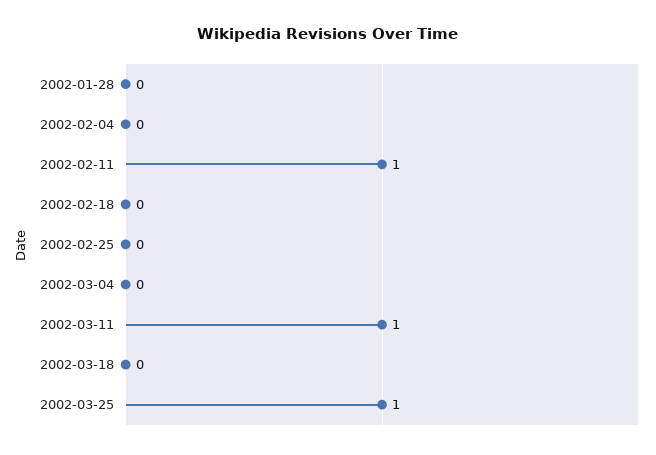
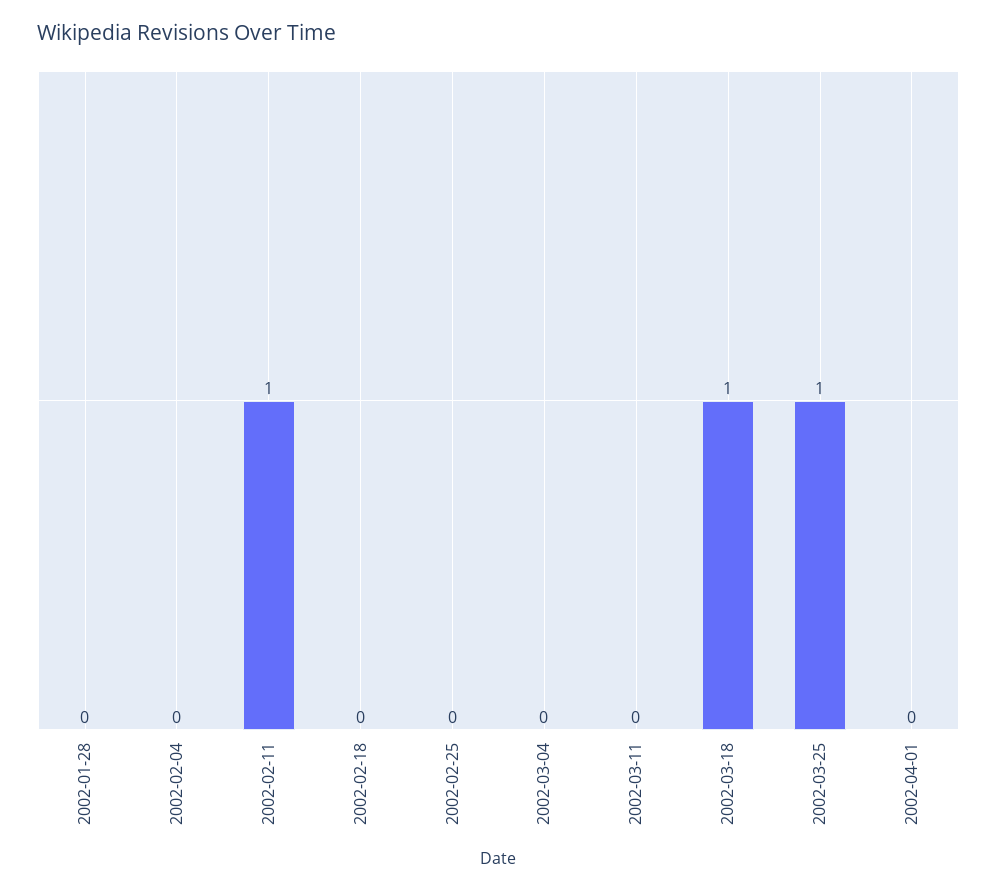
2002-03-11: 1 -> 0
2002-03-18: 0 -> 1
2002-04-01: none -> 0

